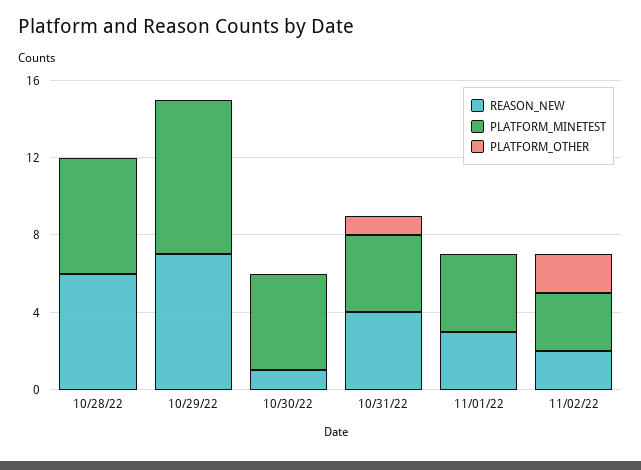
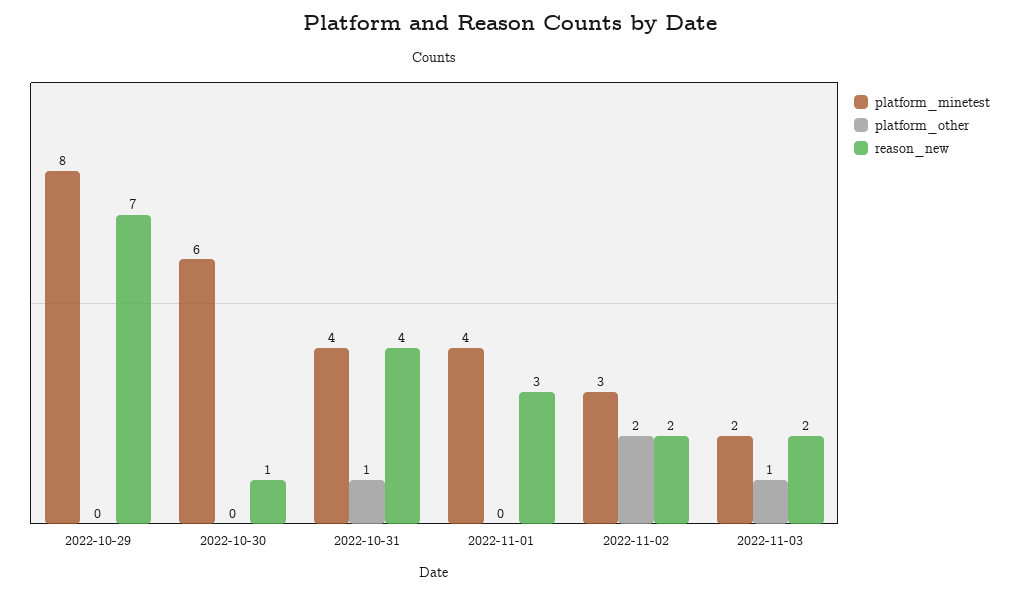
REASON_NEW, 10/28/22: 6 -> none
PLATFORM_MINETEST, 10/28/22: 6 -> none
PLATFORM_OTHER, 10/28/22: 0 -> none
PLATFORM_MINETEST, 10/30/22: 5 -> 6
PLATFORM_MINETEST, 2022-11-03: none -> 2
PLATFORM_OTHER, 2022-11-03: none -> 1
REASON_NEW, 2022-11-03: none -> 2

